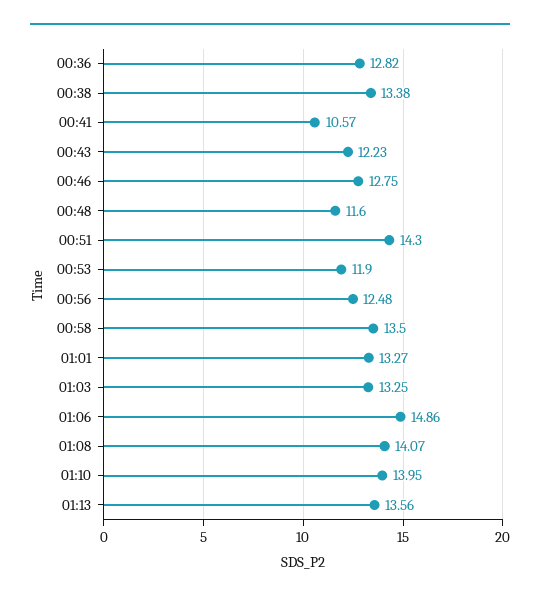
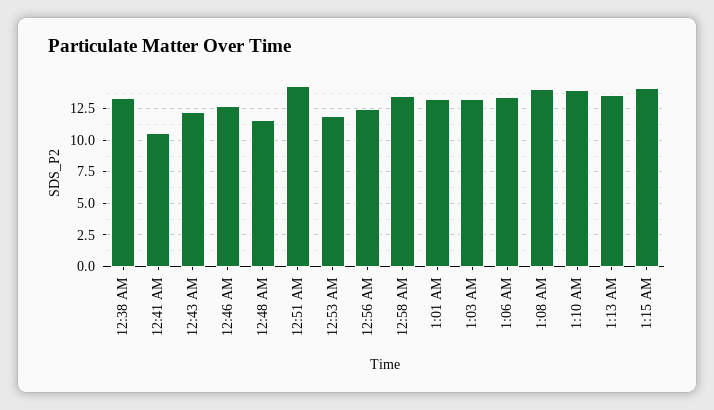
00:36: 12.82 -> none
01:06: 14.86 -> 13.5
1:15 AM: none -> 14

